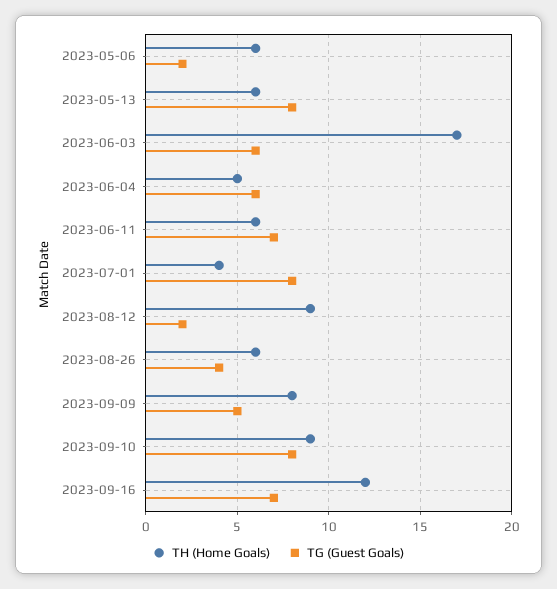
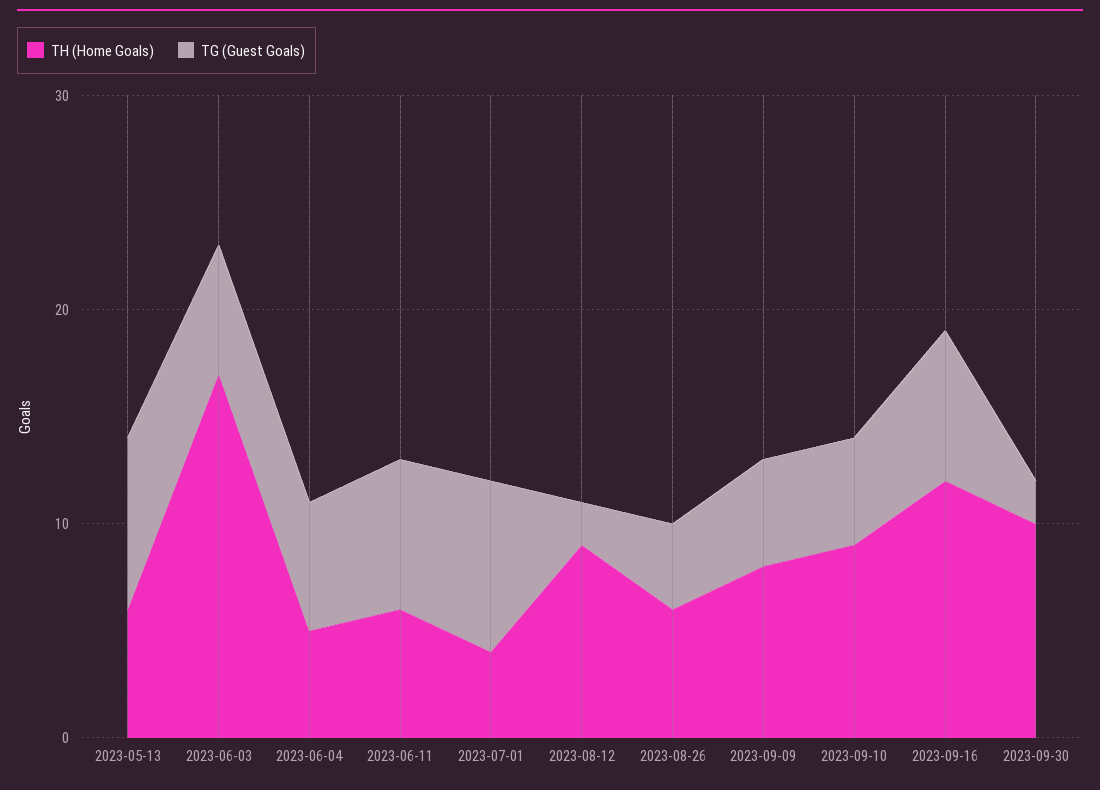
TH (Home Goals), 2023-05-06: 6 -> none
TG (Guest Goals), 2023-05-06: 2 -> none
TG (Guest Goals), 2023-09-10: 8 -> 5
TH (Home Goals), 2023-09-30: none -> 10
TG (Guest Goals), 2023-09-30: none -> 2

